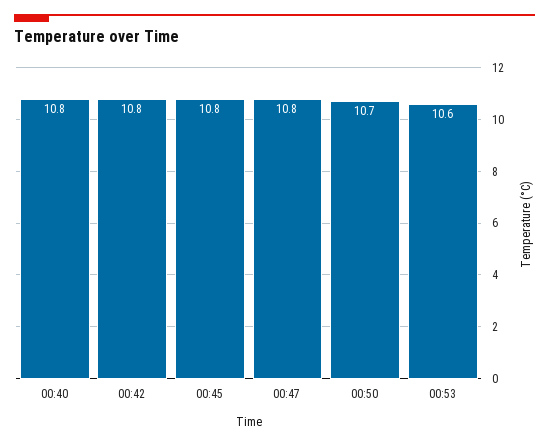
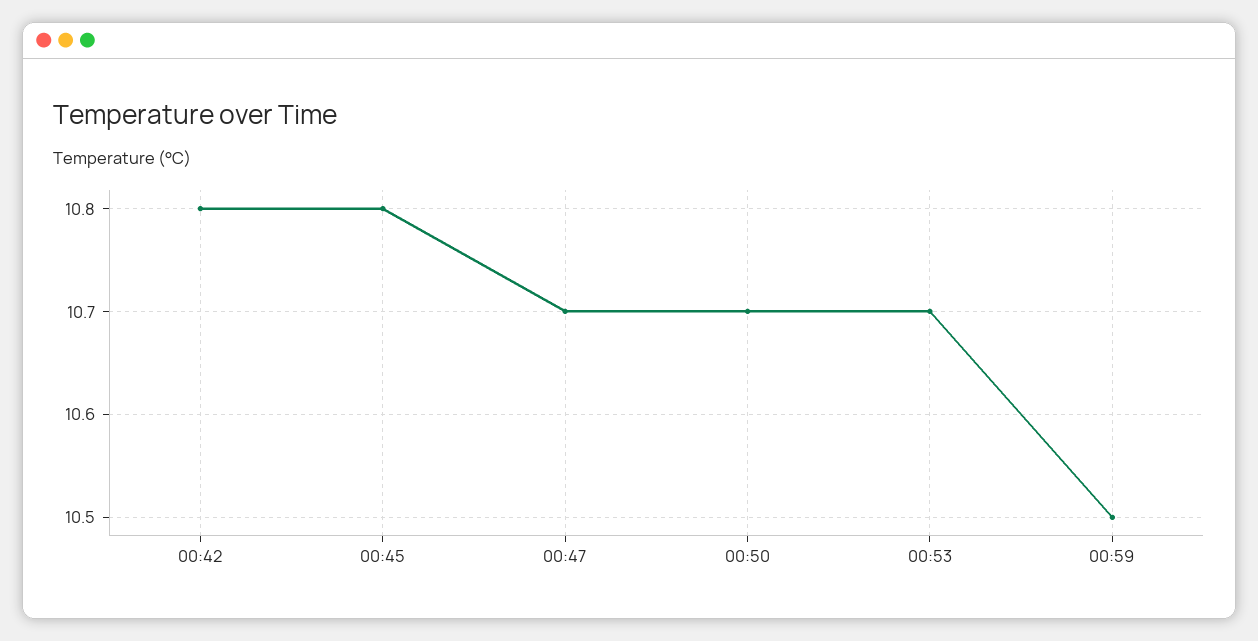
00:40: 10.8 -> none
00:47: 10.8 -> 10.7
00:53: 10.6 -> 10.7
00:59: none -> 10.5

